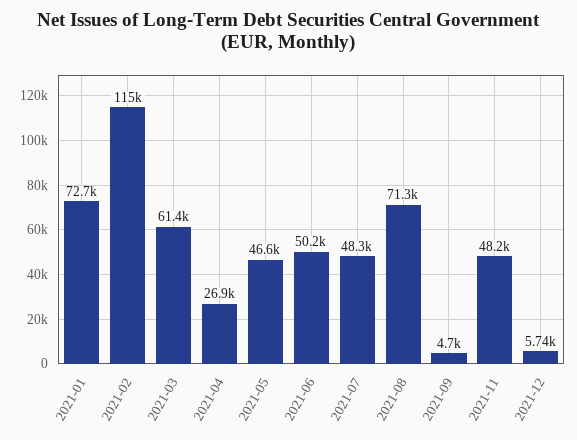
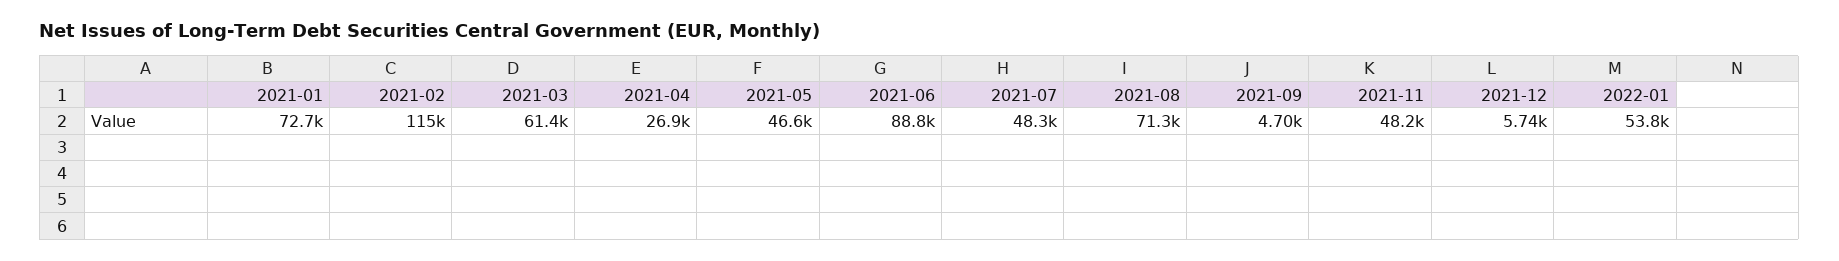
2021-06: 50200 -> 88800
2022-01: none -> 53800

